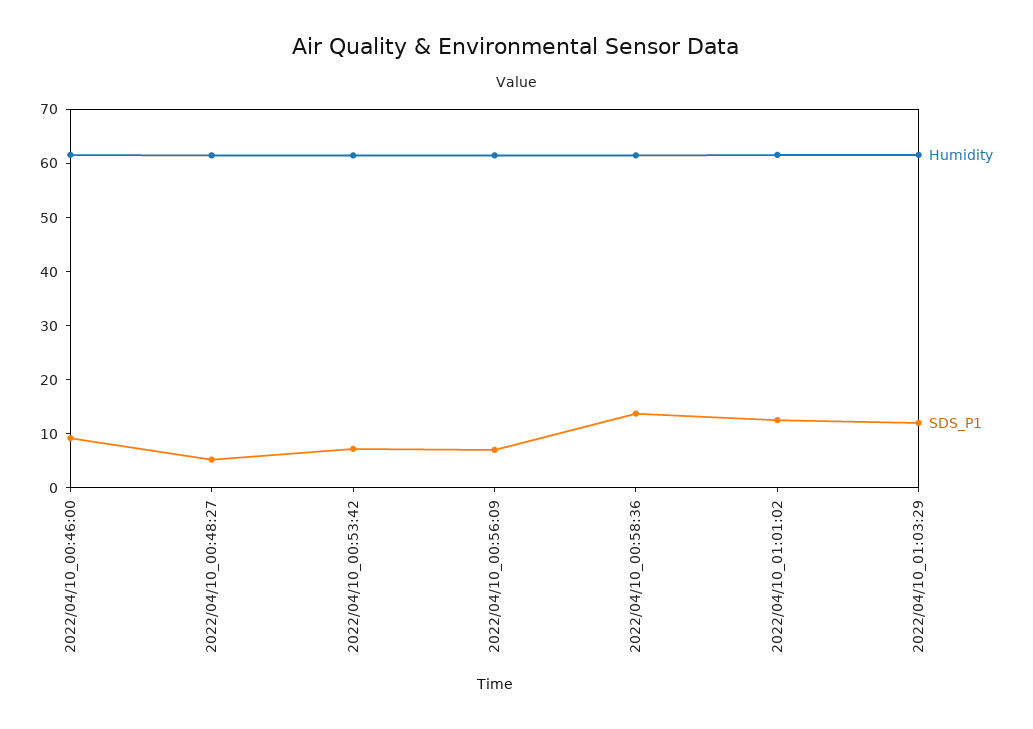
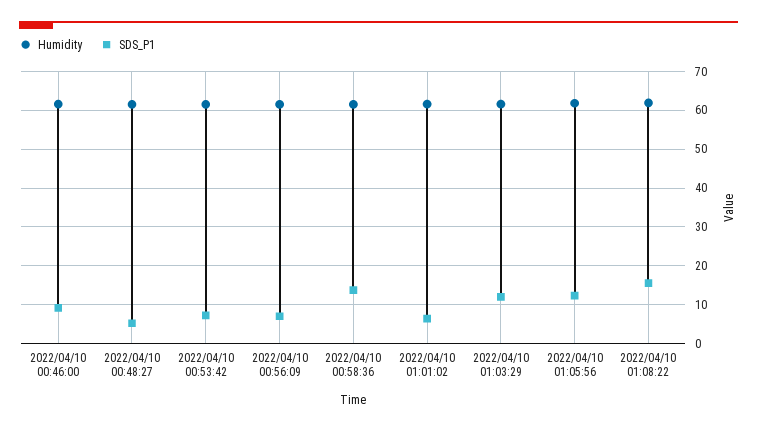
SDS_P1, 2022/04/10_01:01:02: 12 -> 6
Humidity, 2022/04/10 01:05:56: none -> 62
SDS_P1, 2022/04/10 01:05:56: none -> 12
Humidity, 2022/04/10 01:08:22: none -> 62
SDS_P1, 2022/04/10 01:08:22: none -> 16

